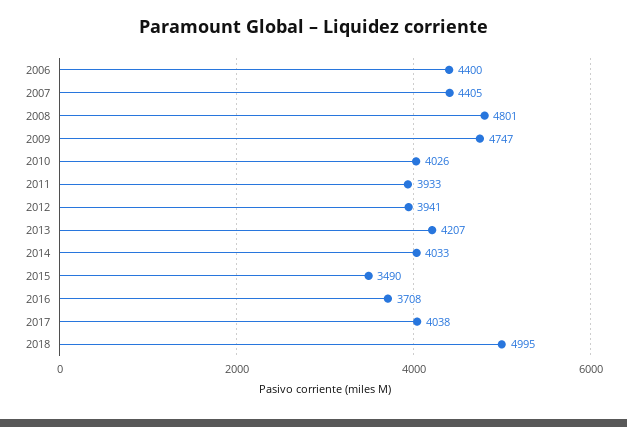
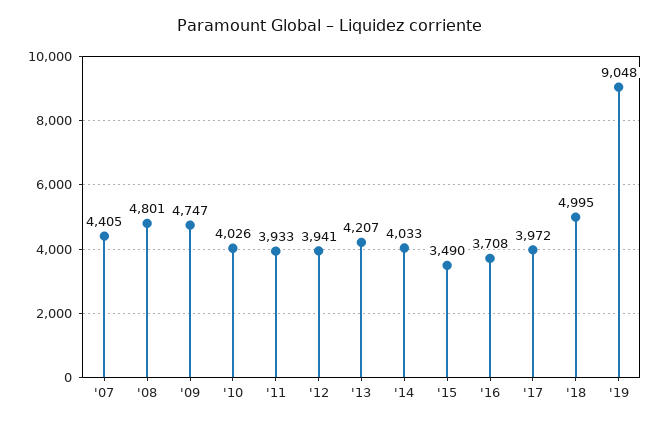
2006: 4400 -> none
2017: 4038 -> 3972
'19: none -> 9048

